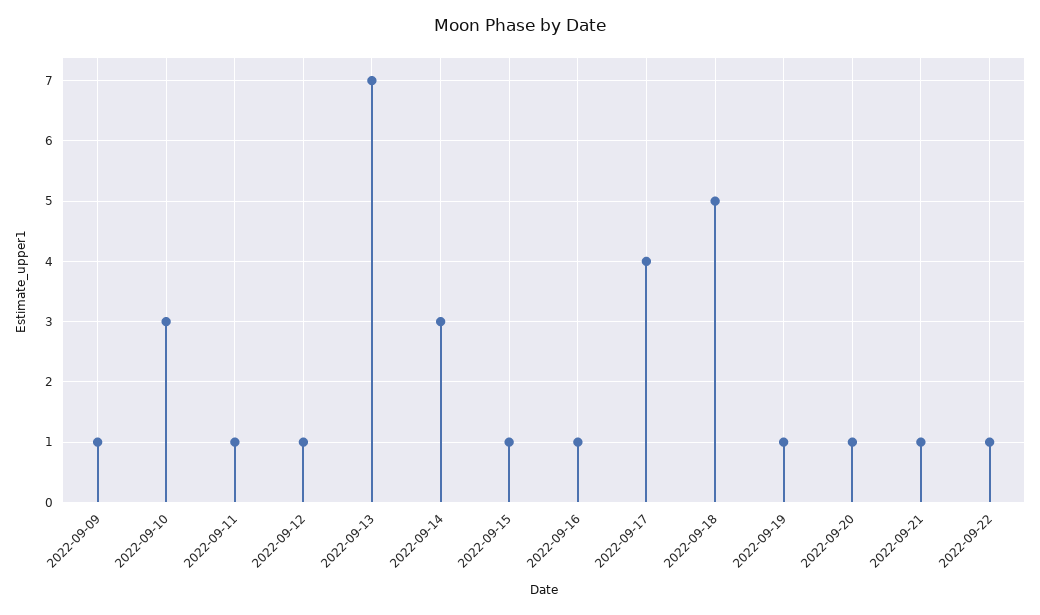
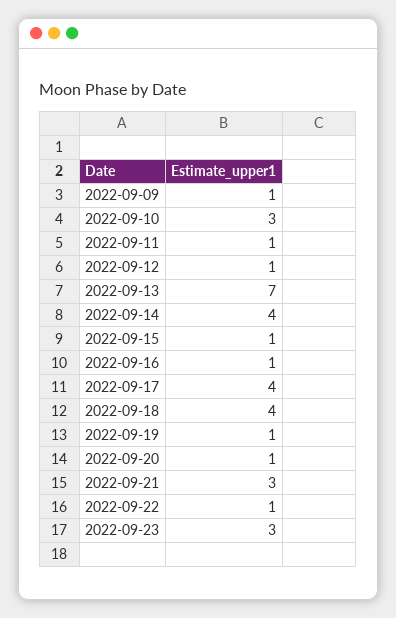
2022-09-14: 3 -> 4
2022-09-18: 5 -> 4
2022-09-21: 1 -> 3
2022-09-23: none -> 3

